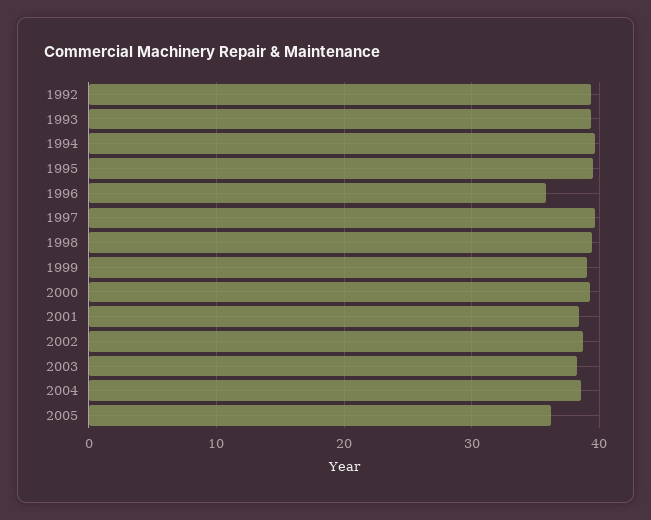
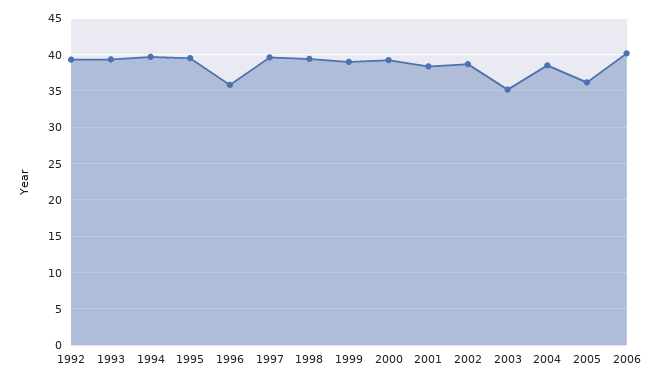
2003: 38 -> 35
2006: none -> 40

